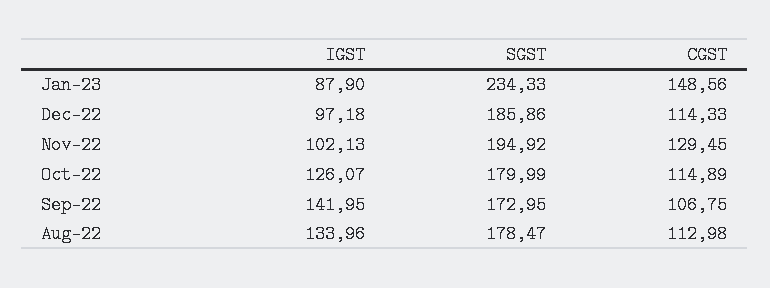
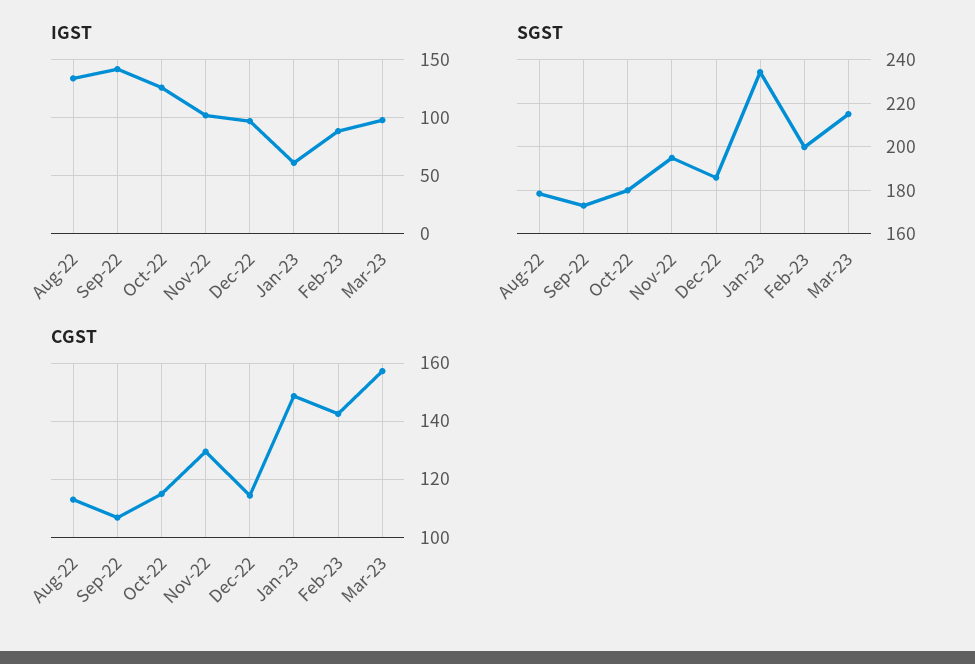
IGST, Jan-23: 87.9 -> 60
IGST, Feb-23: none -> 90
IGST, Mar-23: none -> 100
SGST, Feb-23: none -> 200
SGST, Mar-23: none -> 215
CGST, Feb-23: none -> 142.5
CGST, Mar-23: none -> 157.5

